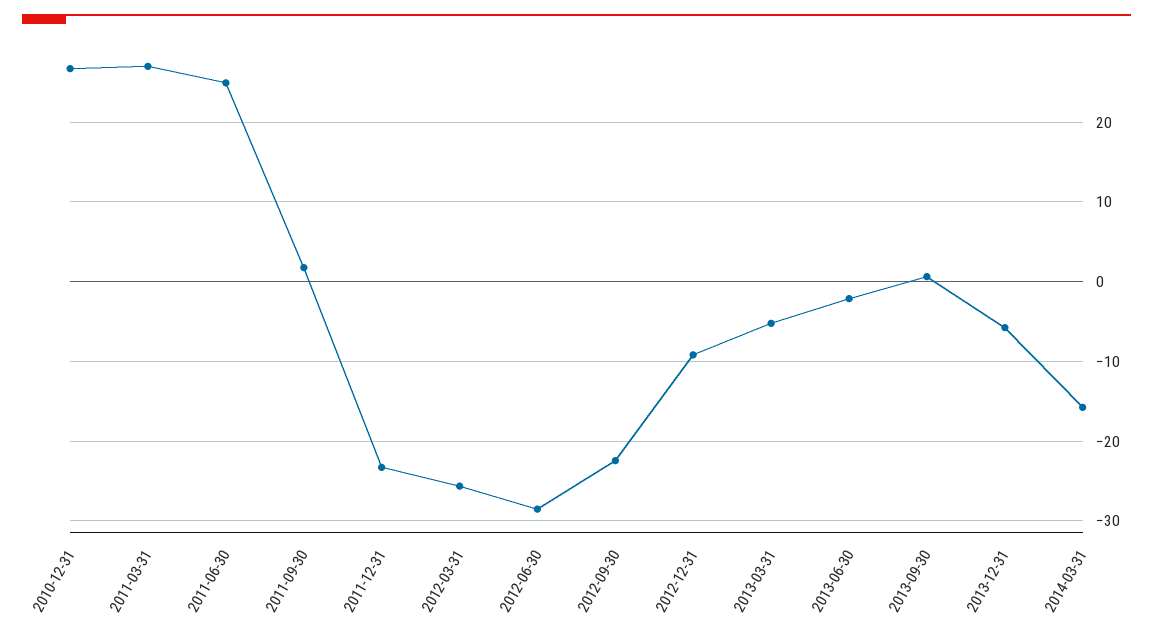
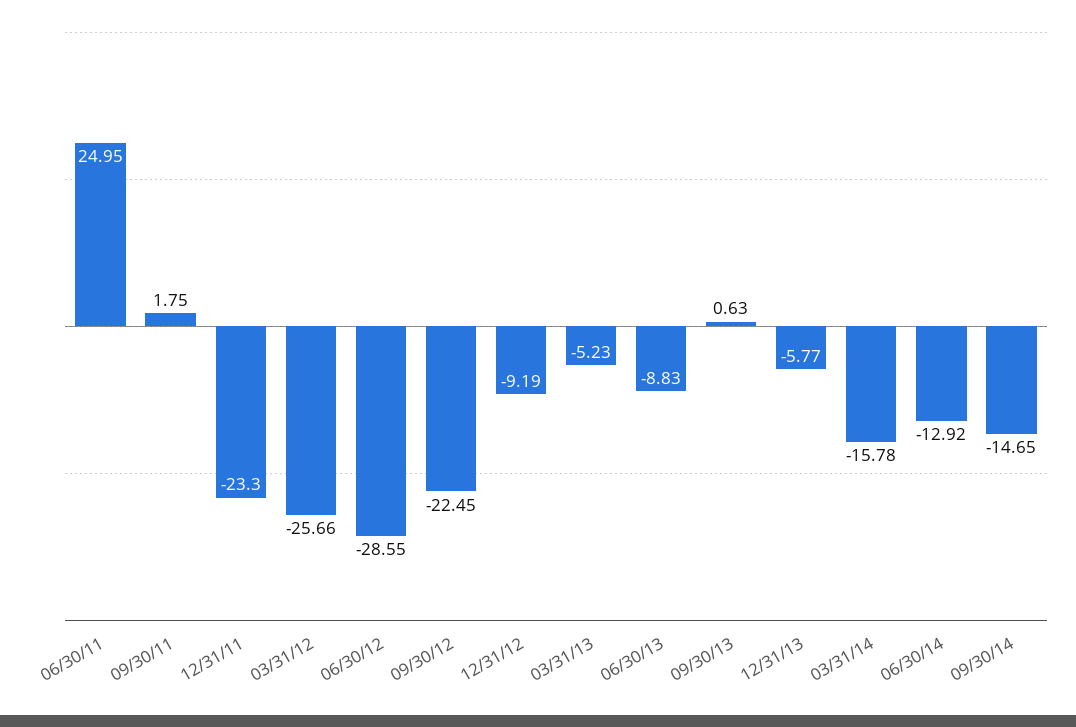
2010-12-31: 27 -> none
2011-03-31: 27 -> none
2013-06-30: -2 -> -8.83
06/30/14: none -> -12.92
09/30/14: none -> -14.65

